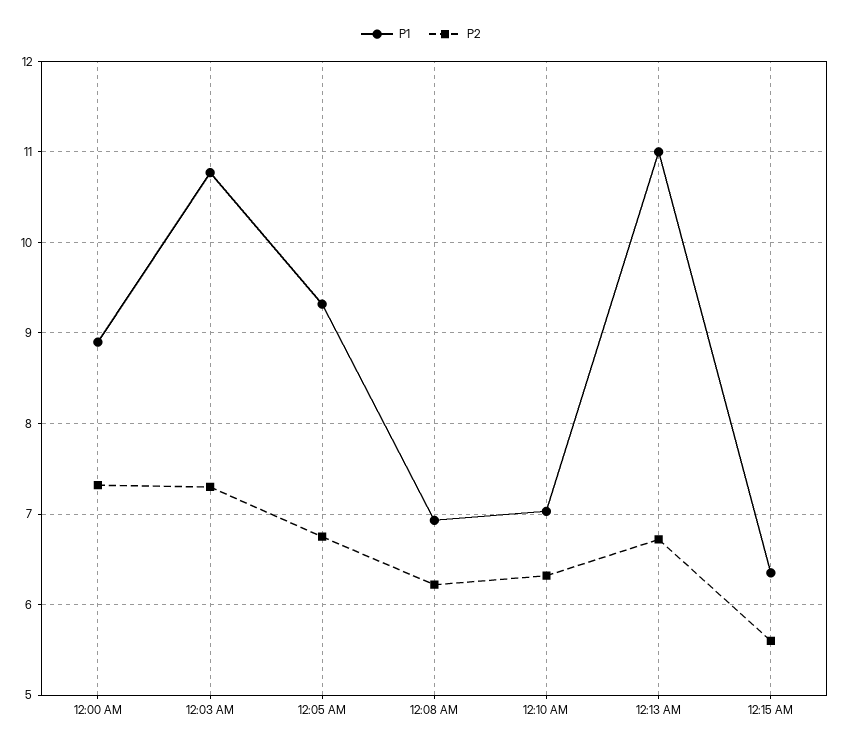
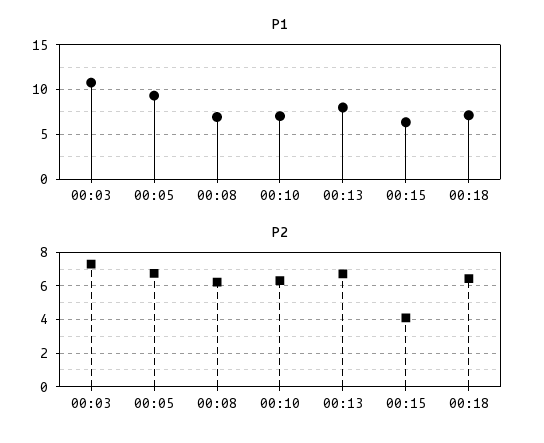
P1, 12:00 AM: 8.9 -> none
P2, 12:00 AM: 7.3 -> none
P1, 12:13 AM: 11 -> 8
P2, 12:15 AM: 5.6 -> 4
P1, 00:18: none -> 7
P2, 00:18: none -> 6.5

